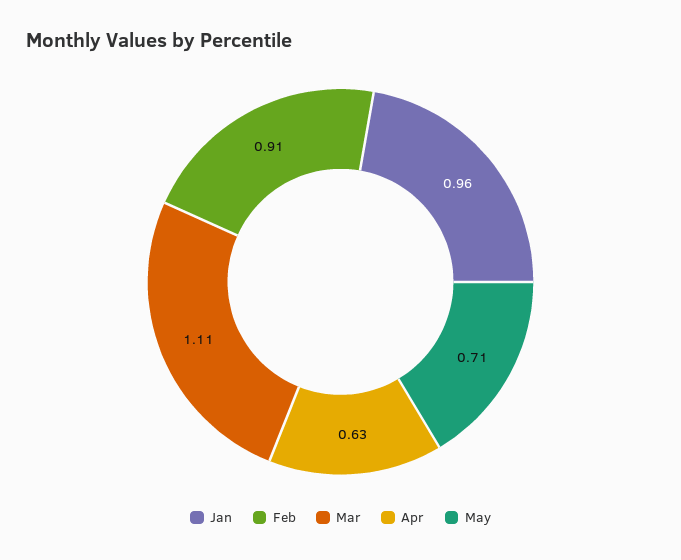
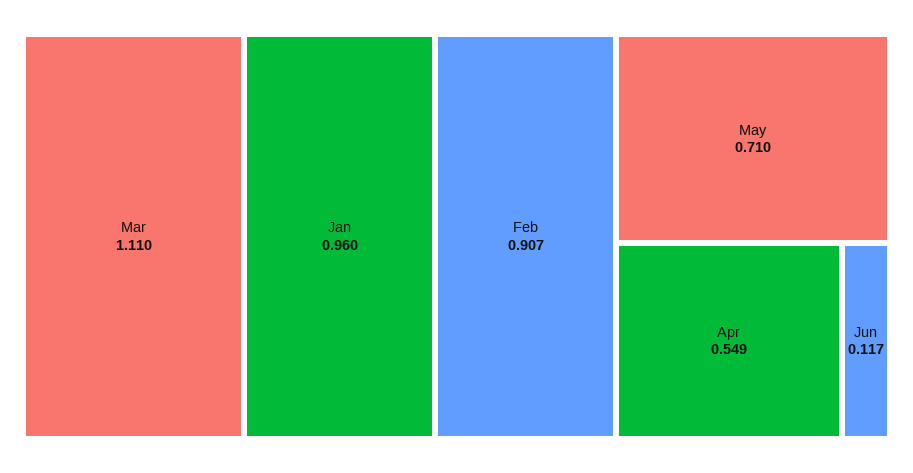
Apr: 0.63 -> 0.549
Jun: none -> 0.117

